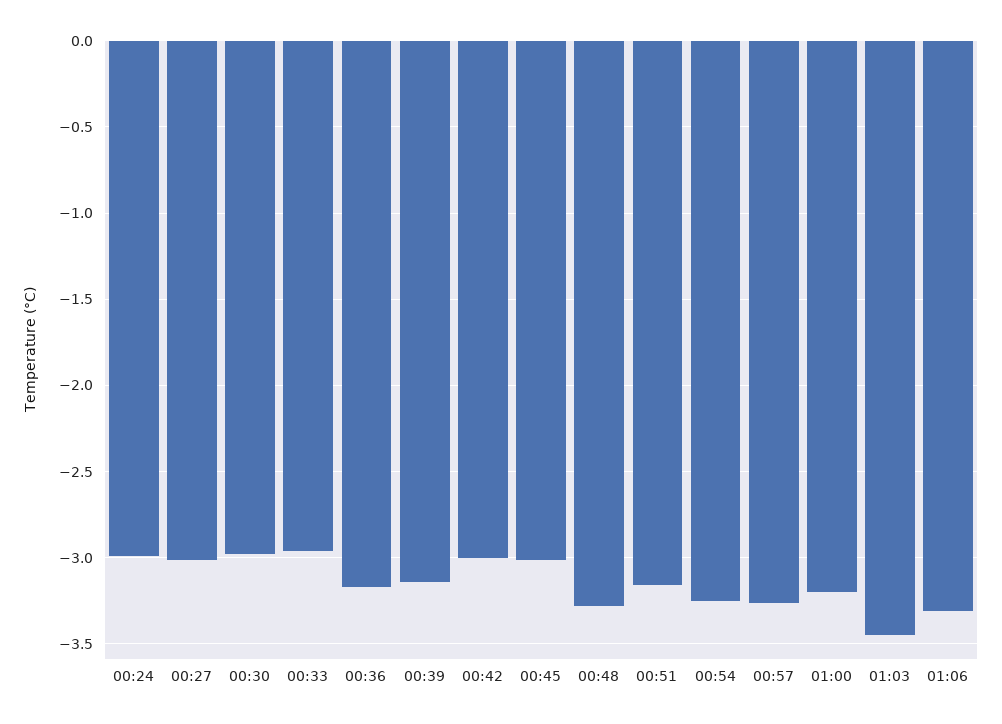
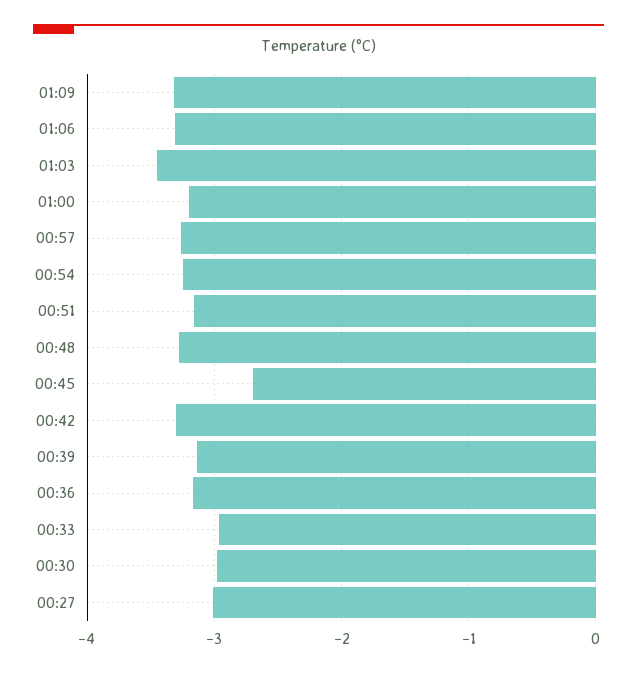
00:24: -3 -> none
00:42: -3 -> -3.3
00:45: -3 -> -2.7
01:09: none -> -3.3

